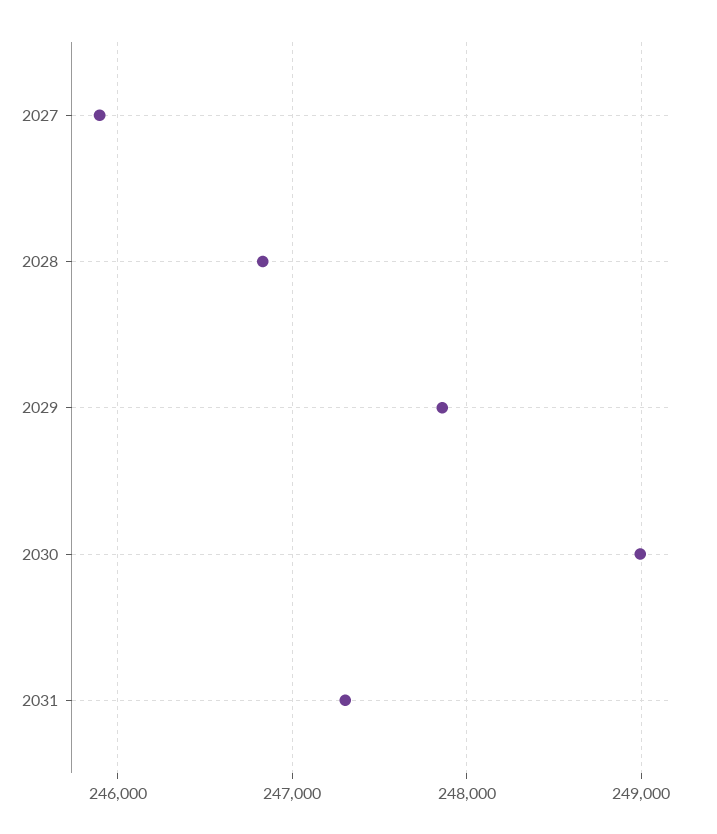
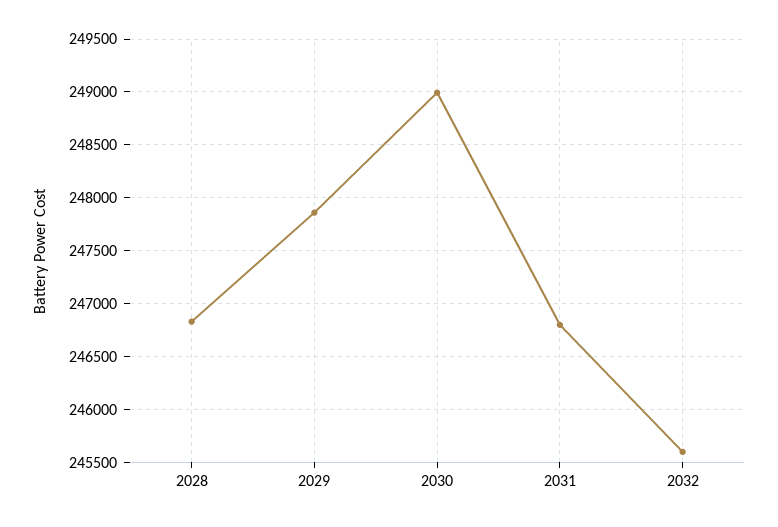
2027: 245900 -> none
2031: 247300 -> 246800
2032: none -> 245600

